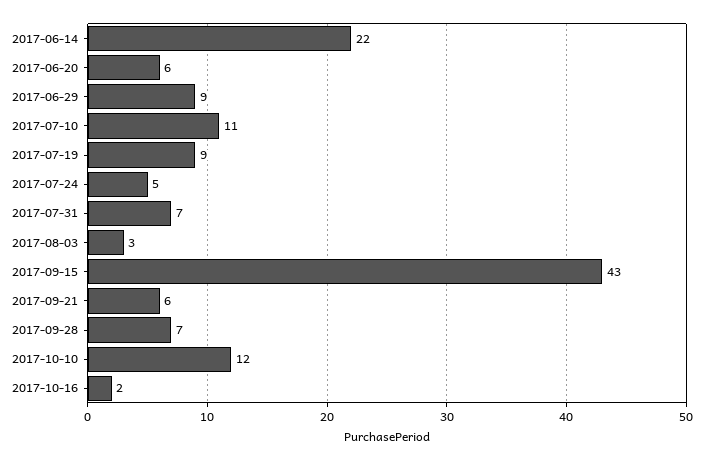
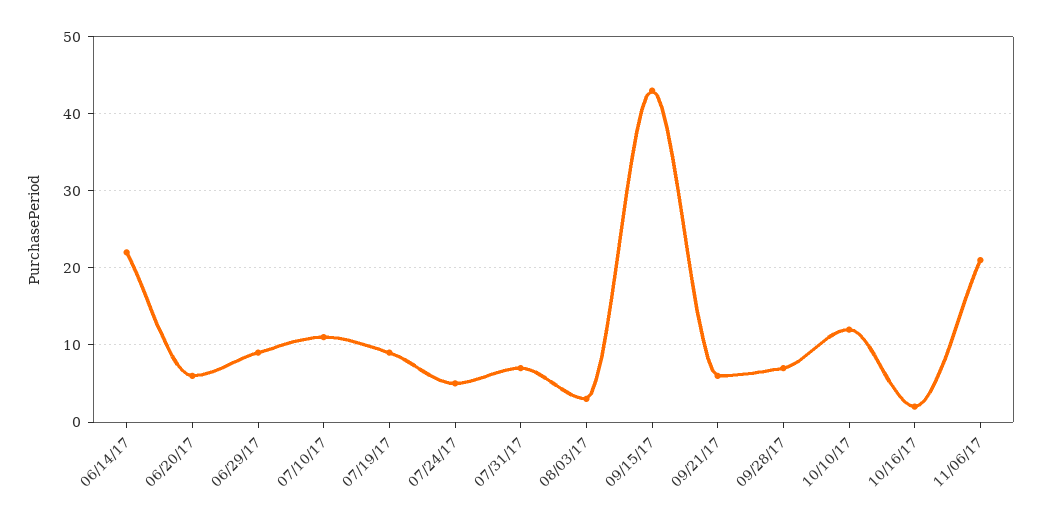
11/06/17: none -> 21

